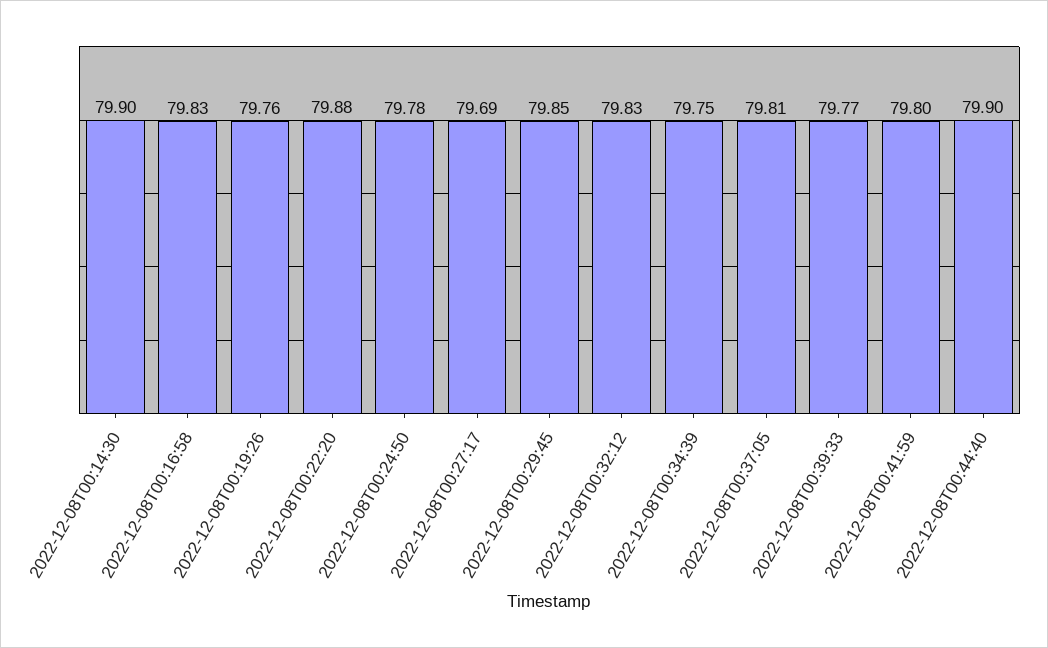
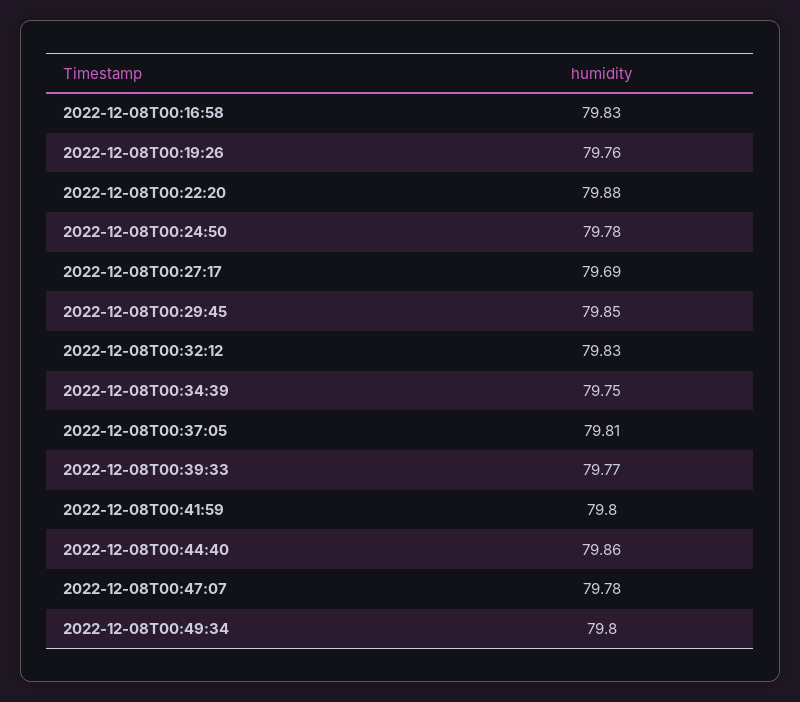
2022-12-08T00:14:30: 79.9 -> none
2022-12-08T00:44:40: 79.9 -> 79.86
2022-12-08T00:47:07: none -> 79.78
2022-12-08T00:49:34: none -> 79.8

